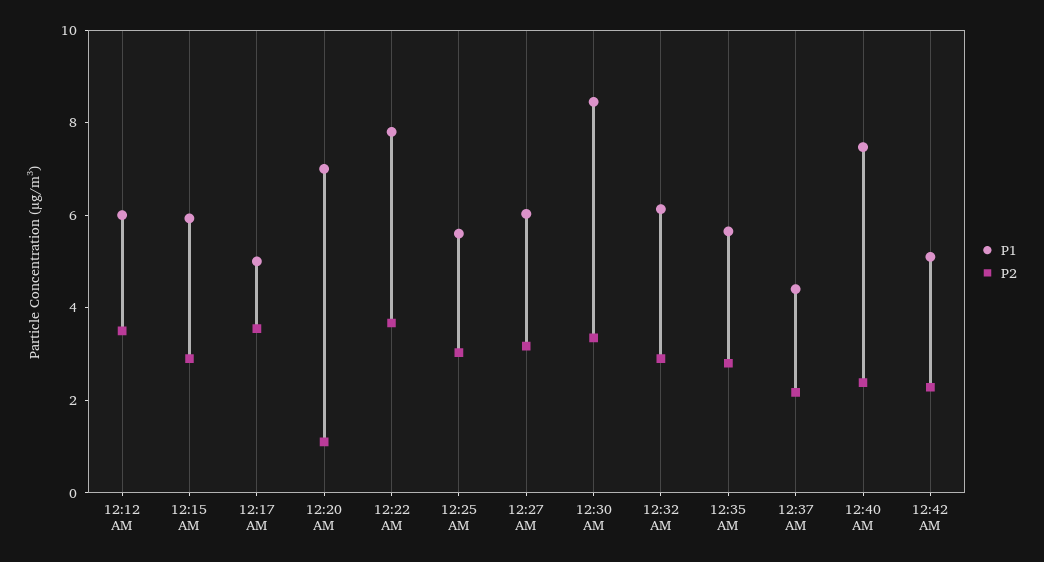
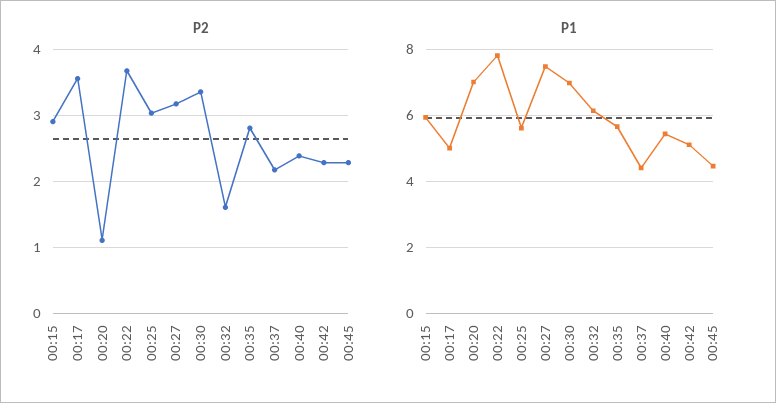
P1, 12:12 AM: 6 -> none
P2, 12:12 AM: 3.5 -> none
P1, 12:27 AM: 6 -> 7.4
P1, 12:30 AM: 8.5 -> 7
P2, 12:32 AM: 3 -> 1.6
P1, 12:40 AM: 7.5 -> 5.4
P2, 00:45: none -> 2.3
P1, 00:45: none -> 4.4

